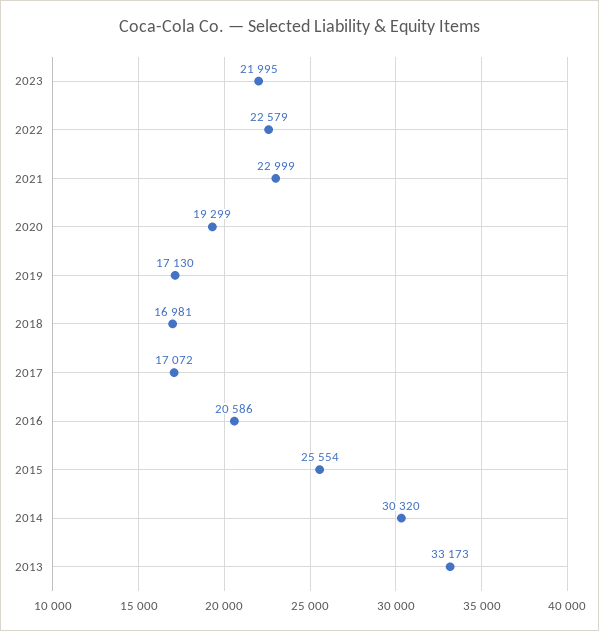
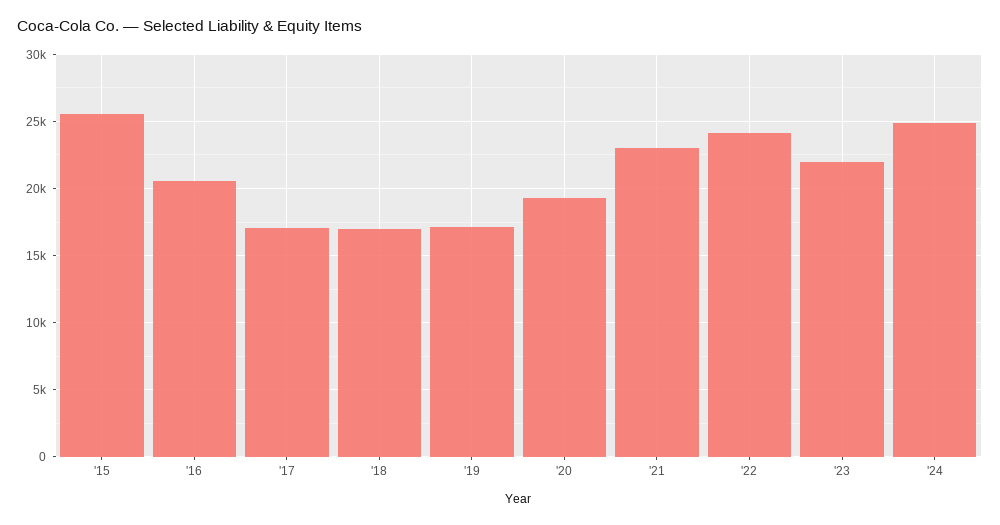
2022: 22579 -> 24000
2014: 30320 -> none
2013: 33173 -> none
'24: none -> 25000

